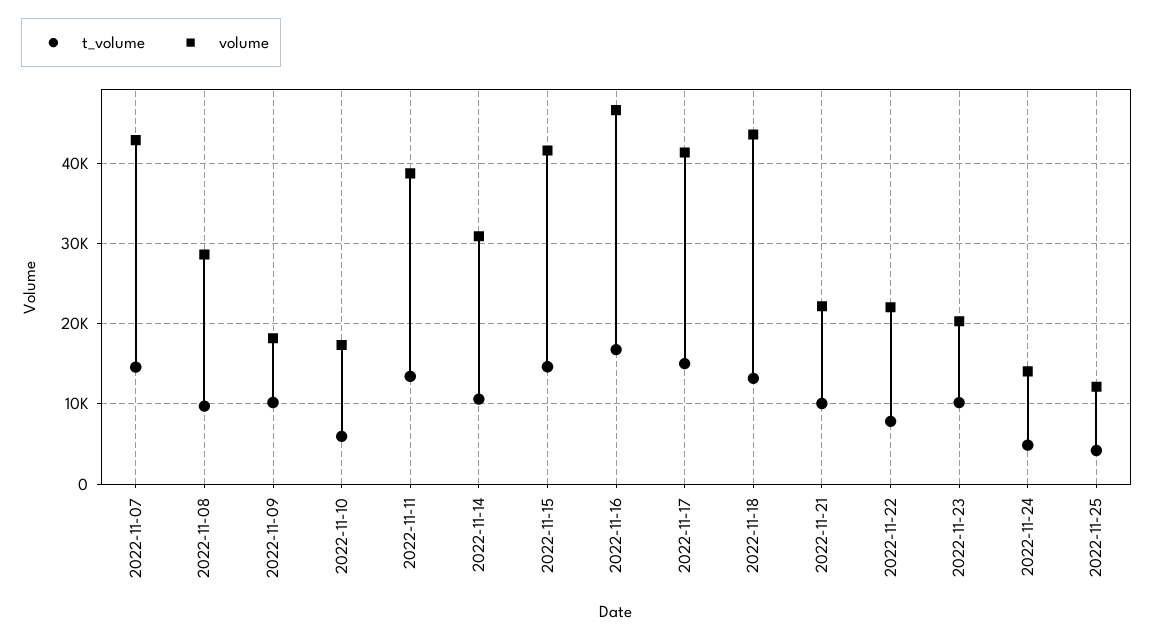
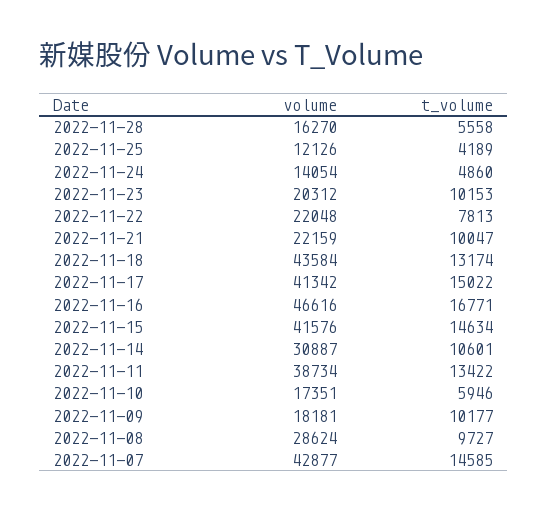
volume, 2022-11-28: none -> 16270
t_volume, 2022-11-28: none -> 5558

